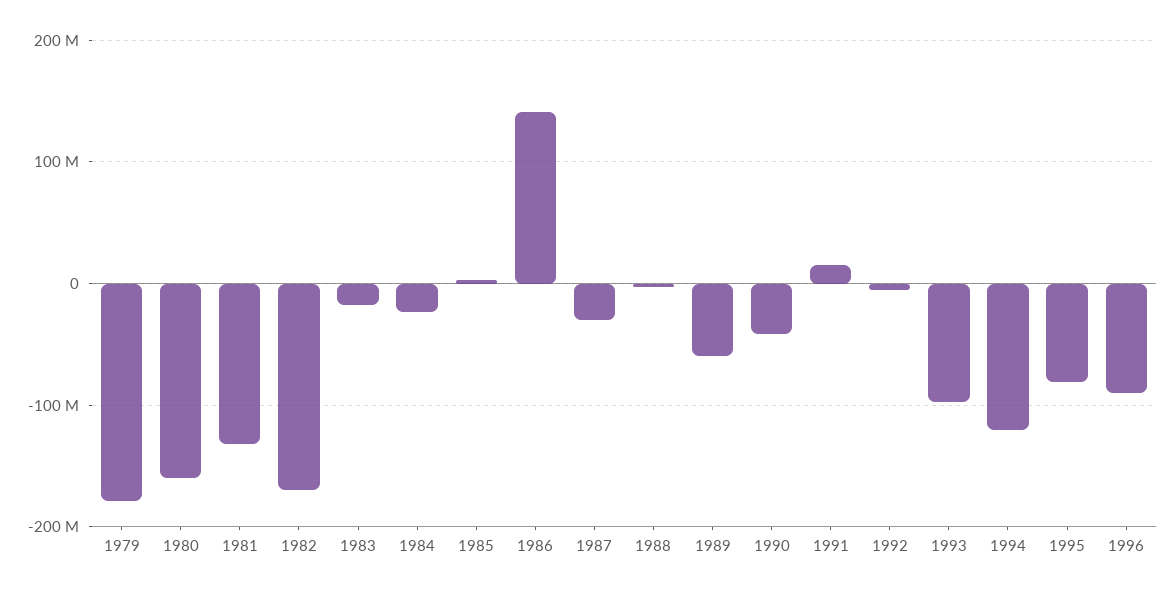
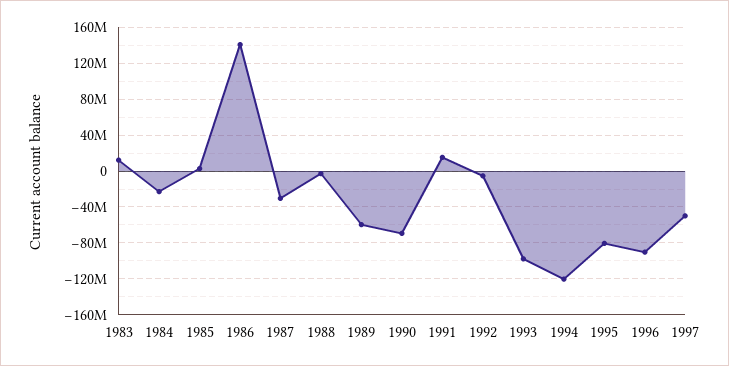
1979: -180000000 -> none
1980: -160000000 -> none
1981: -130000000 -> none
1982: -170000000 -> none
1983: -20000000 -> 10000000
1990: -40000000 -> -70000000
1997: none -> -50000000

